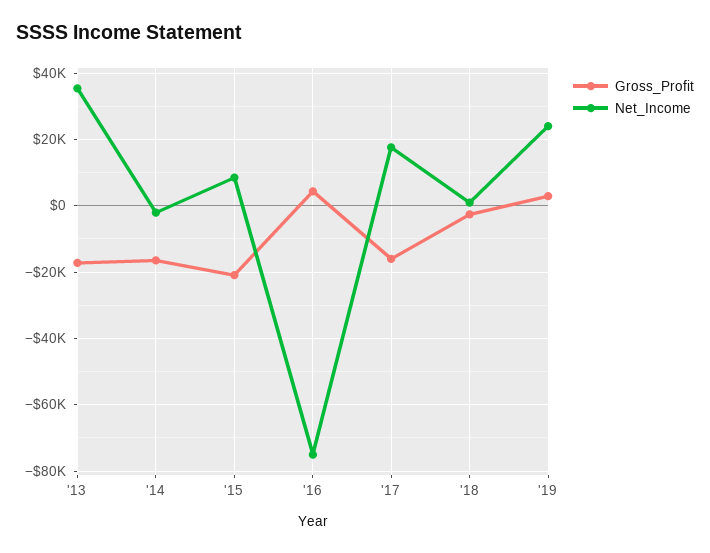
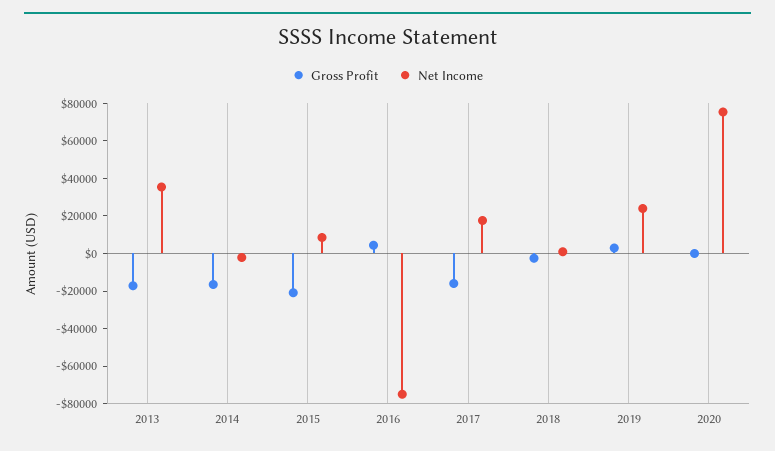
Gross_Profit, 2020: none -> 0
Net_Income, 2020: none -> 75000

